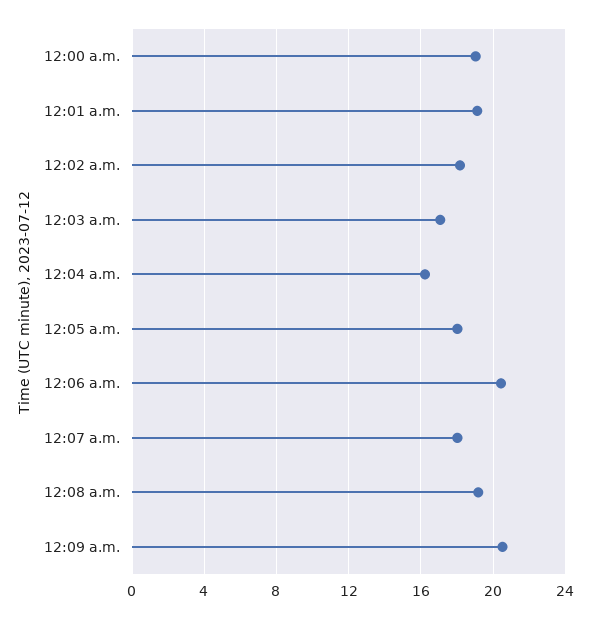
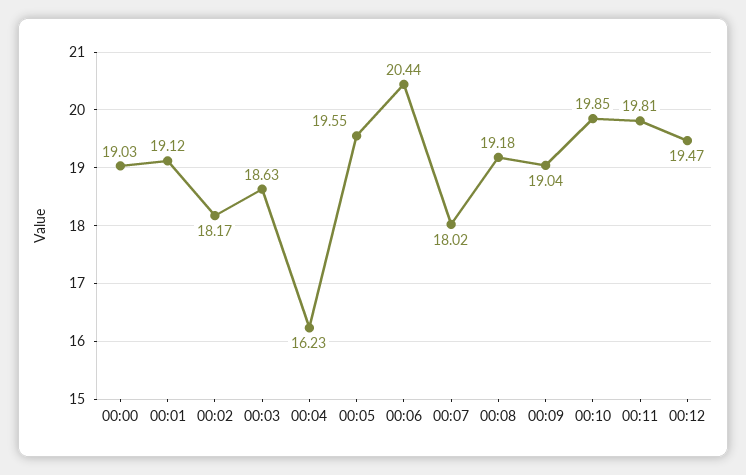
12:03 a.m.: 17 -> 18.63
12:05 a.m.: 18 -> 19.55
12:09 a.m.: 20.5 -> 19.04
00:10: none -> 19.85
00:11: none -> 19.81
00:12: none -> 19.47

